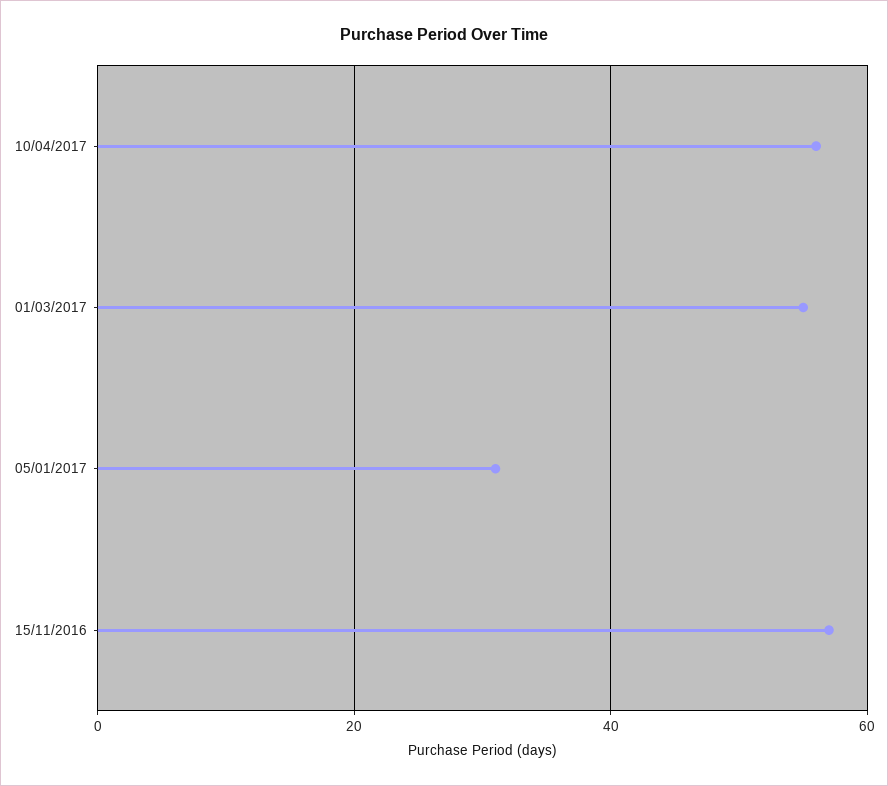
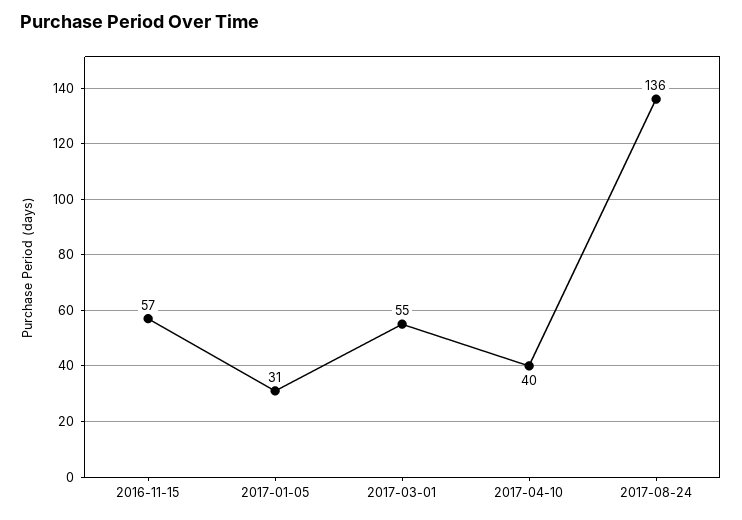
10/04/2017: 55 -> 40
2017-08-24: none -> 136

